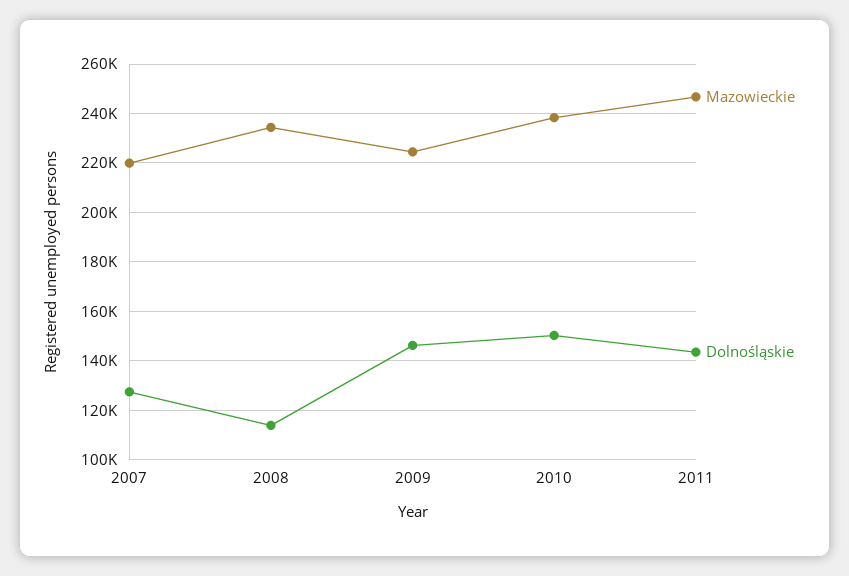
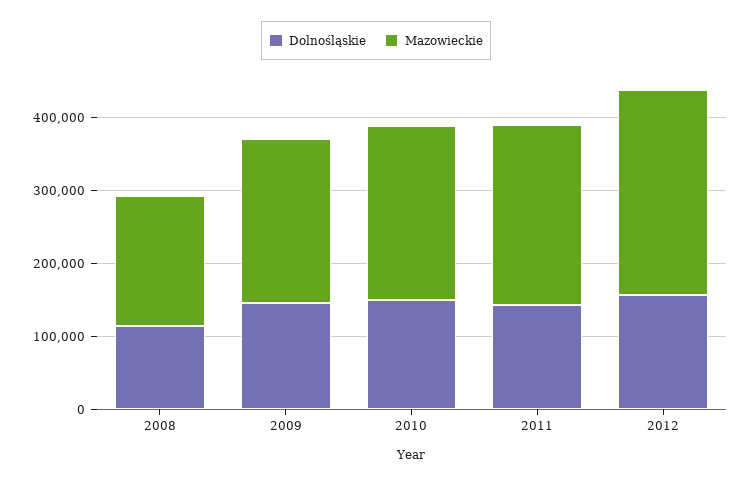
Mazowieckie, 2007: 220000 -> none
Dolnośląskie, 2007: 127500 -> none
Mazowieckie, 2008: 235000 -> 180000
Dolnośląskie, 2012: none -> 160000
Mazowieckie, 2012: none -> 280000

